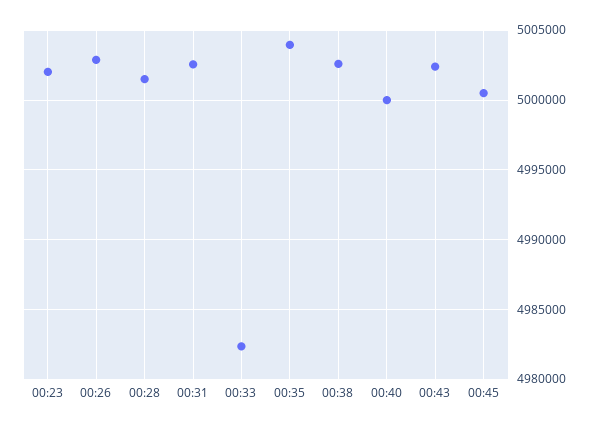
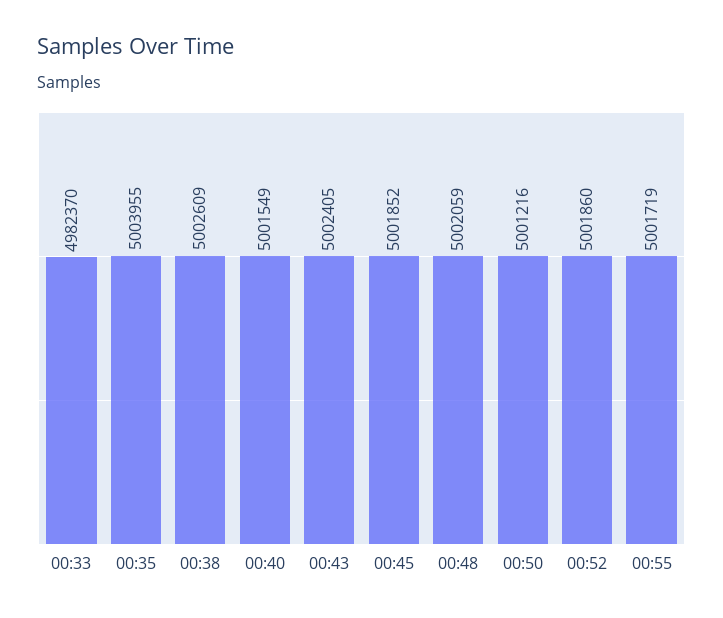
00:23: 5002000 -> none
00:26: 5003000 -> none
00:28: 5001500 -> none
00:31: 5002500 -> none
00:40: 5000000 -> 5001549
00:45: 5000500 -> 5001852
00:48: none -> 5002059
00:50: none -> 5001216
00:52: none -> 5001860
00:55: none -> 5001719

